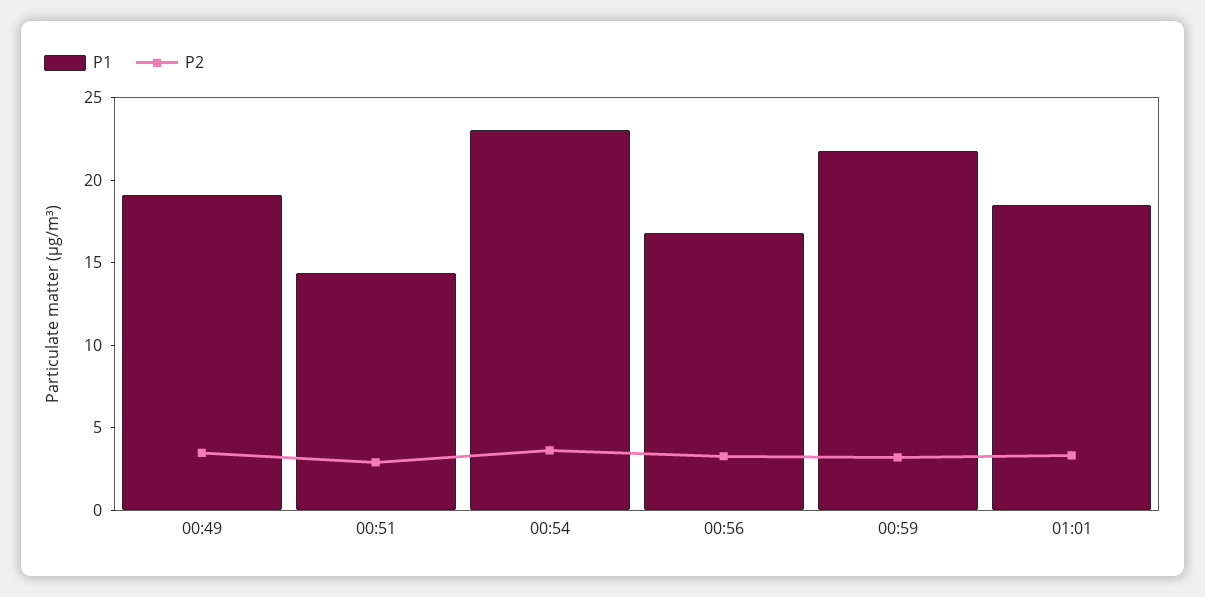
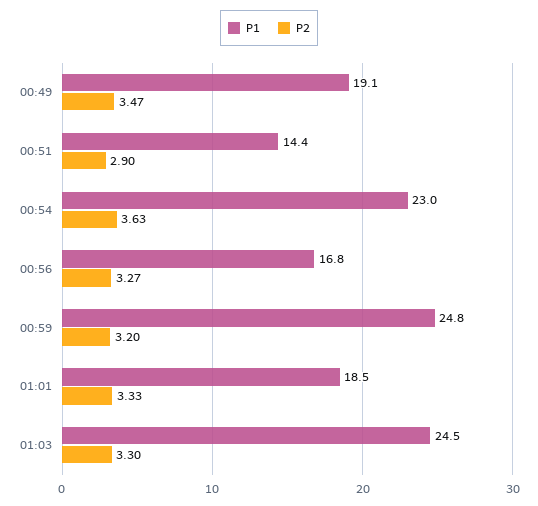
P1, 00:59: 22 -> 24.8
P1, 01:03: none -> 24.5
P2, 01:03: none -> 3.3

